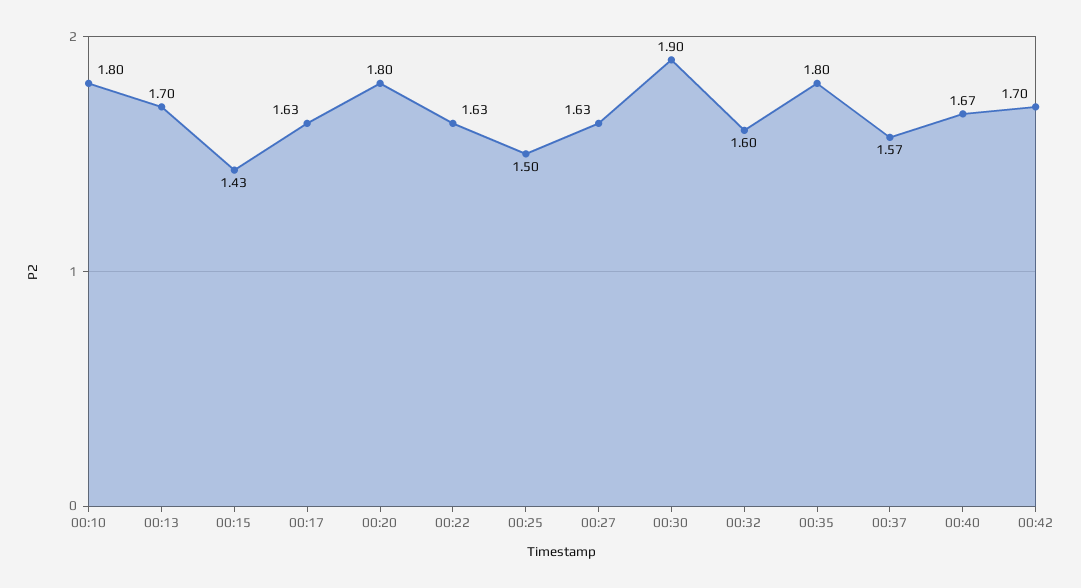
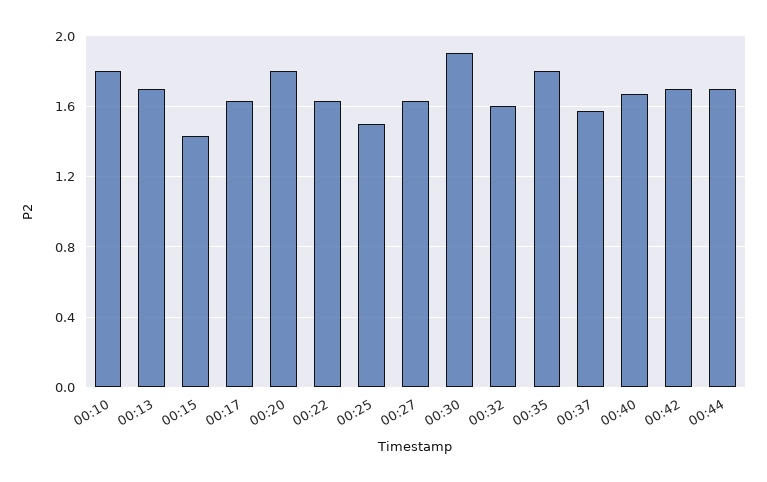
00:44: none -> 1.7

